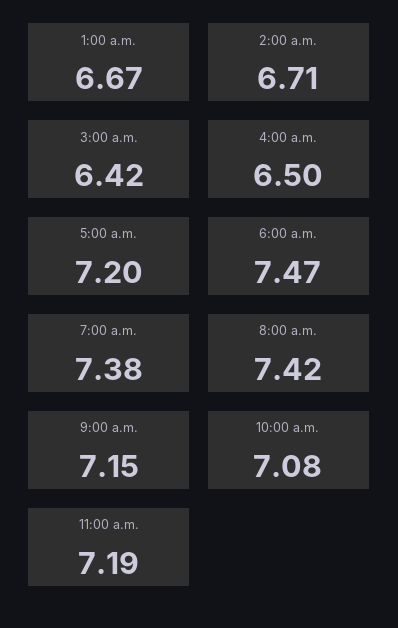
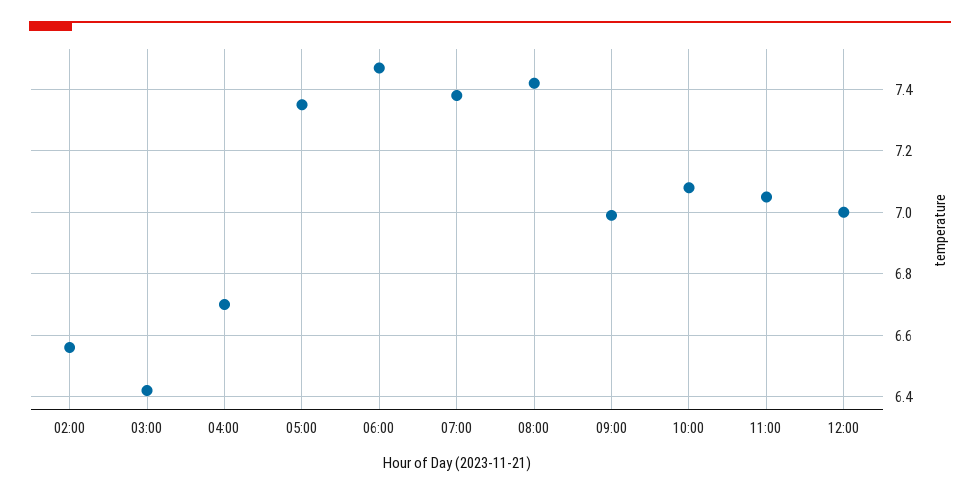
1:00 a.m.: 6.67 -> none
2:00 a.m.: 6.71 -> 6.55
4:00 a.m.: 6.5 -> 6.7
5:00 a.m.: 7.2 -> 7.35
9:00 a.m.: 7.15 -> 7
11:00 a.m.: 7.19 -> 7.05
12:00: none -> 7

